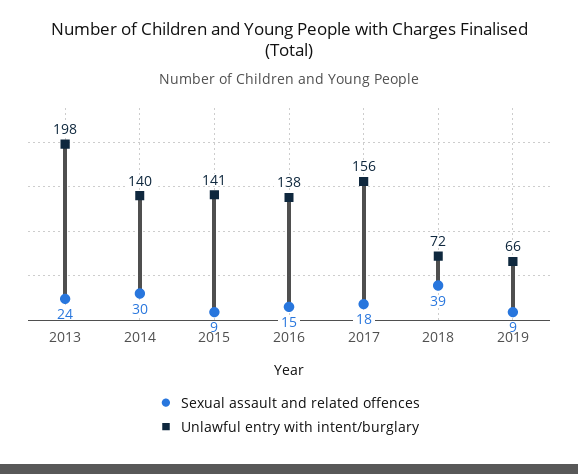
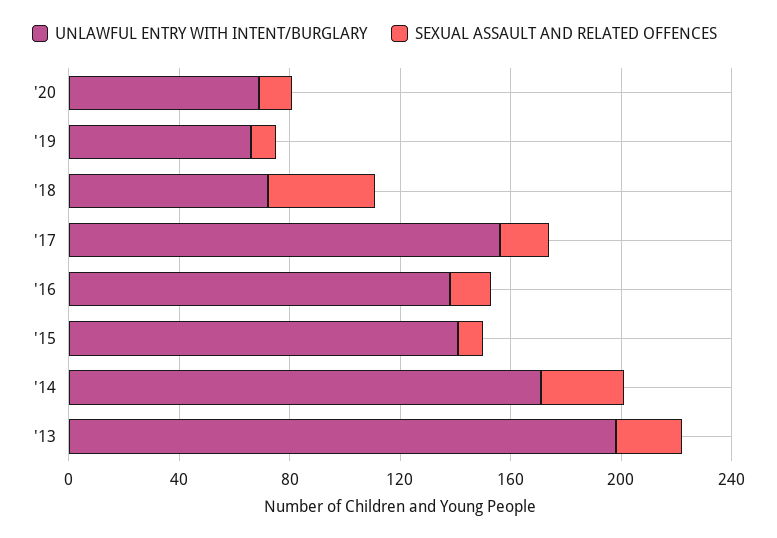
Unlawful entry with intent/burglary, 2014: 140 -> 170
Unlawful entry with intent/burglary, '20: none -> 70
Sexual assault and related offences, '20: none -> 10

